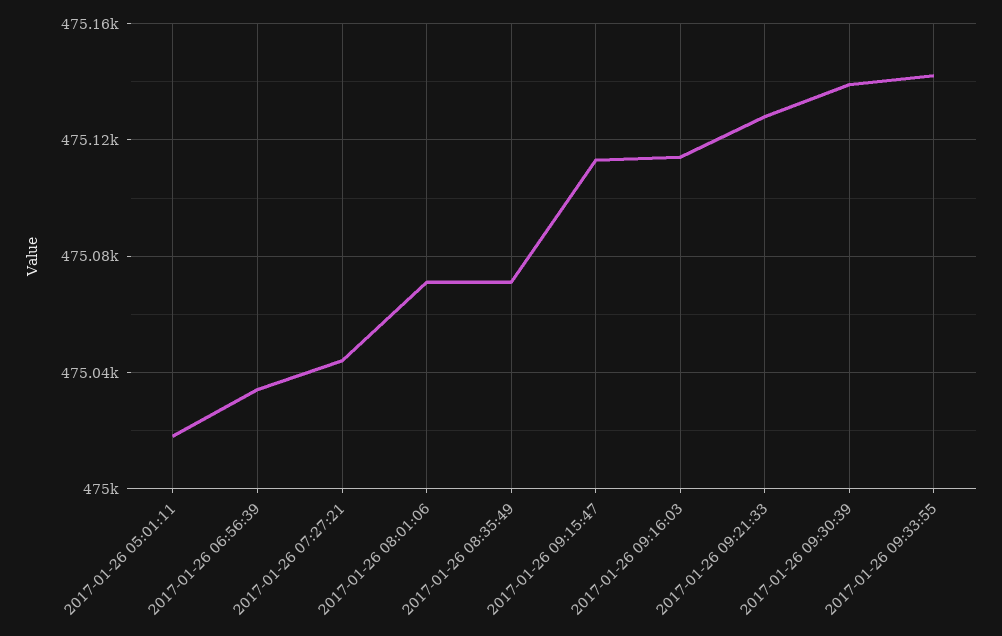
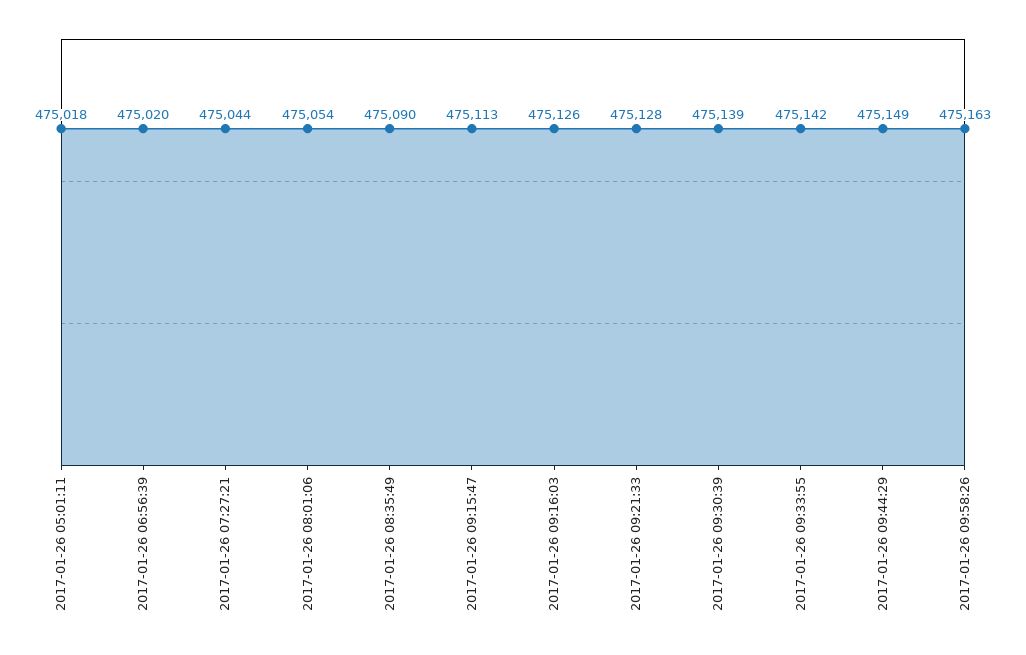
2017-01-26 06:56:39: 475035 -> 475020
2017-01-26 08:01:06: 475070 -> 475054
2017-01-26 08:35:49: 475070 -> 475090
2017-01-26 09:16:03: 475115 -> 475126
2017-01-26 09:44:29: none -> 475149
2017-01-26 09:58:26: none -> 475163

